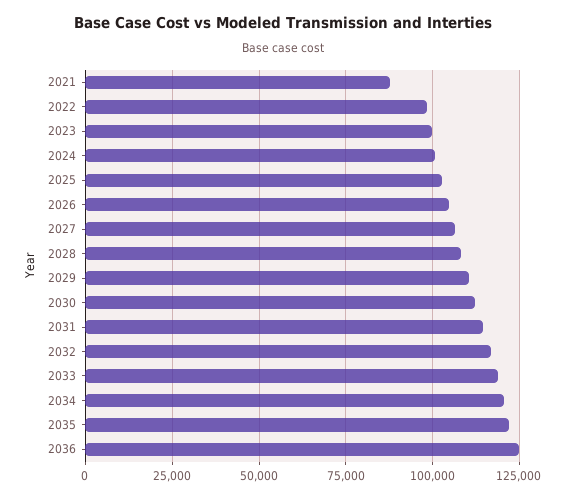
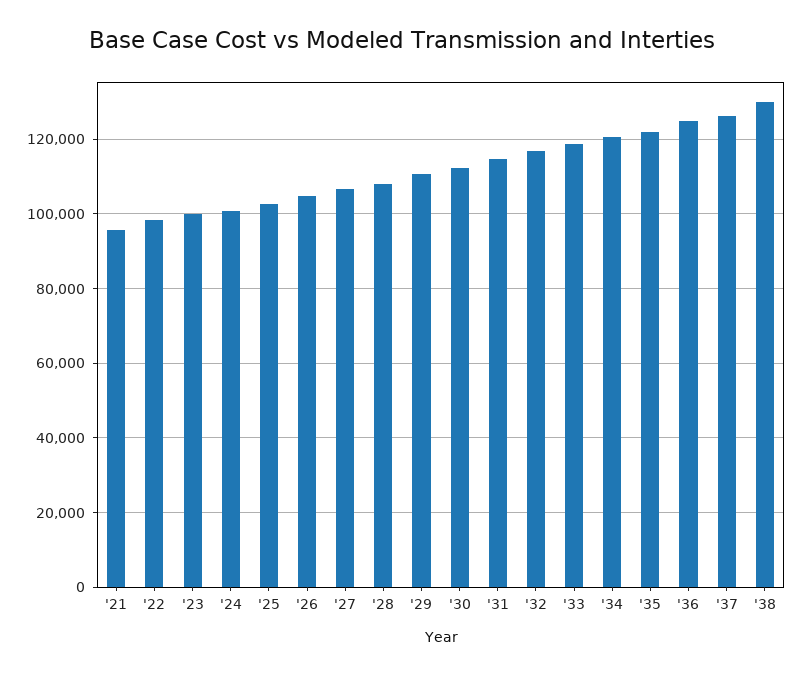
2021: 87500 -> 96000
'37: none -> 126000
'38: none -> 130000

